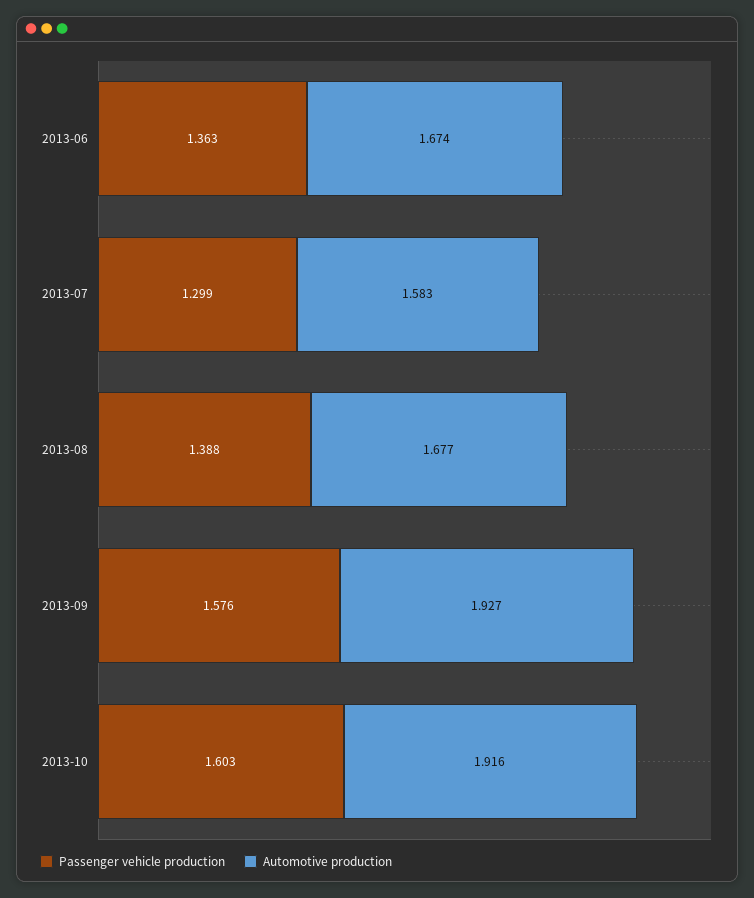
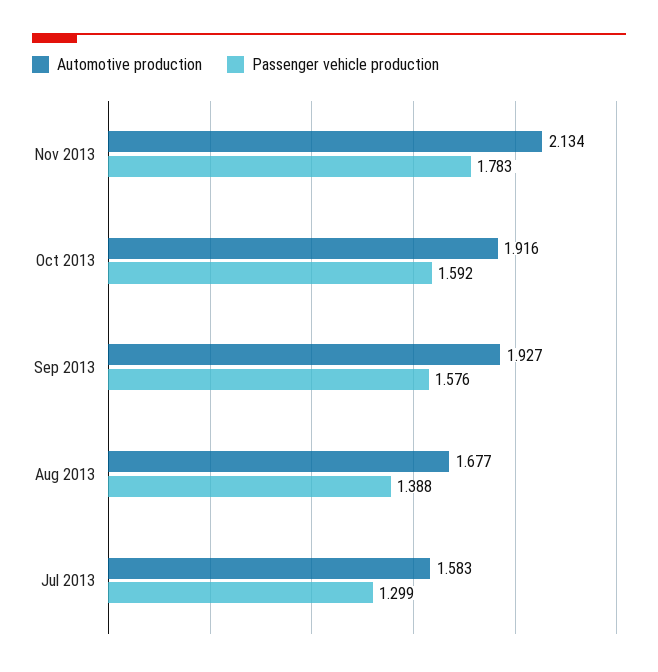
Passenger vehicle production, 2013-06: 1.363 -> none
Automotive production, 2013-06: 1.674 -> none
Passenger vehicle production, 2013-10: 1.603 -> 1.592
Automotive production, Nov 2013: none -> 2.134
Passenger vehicle production, Nov 2013: none -> 1.783

